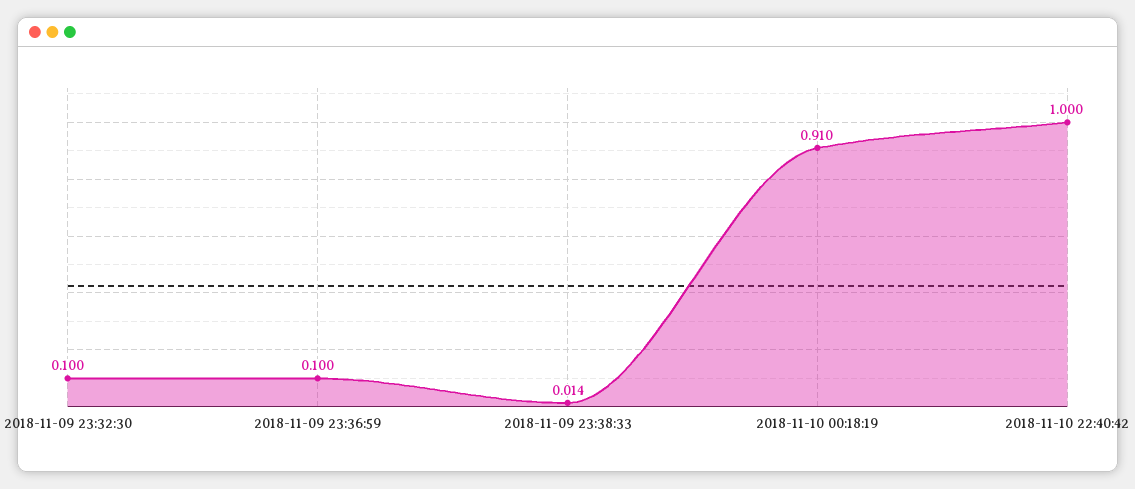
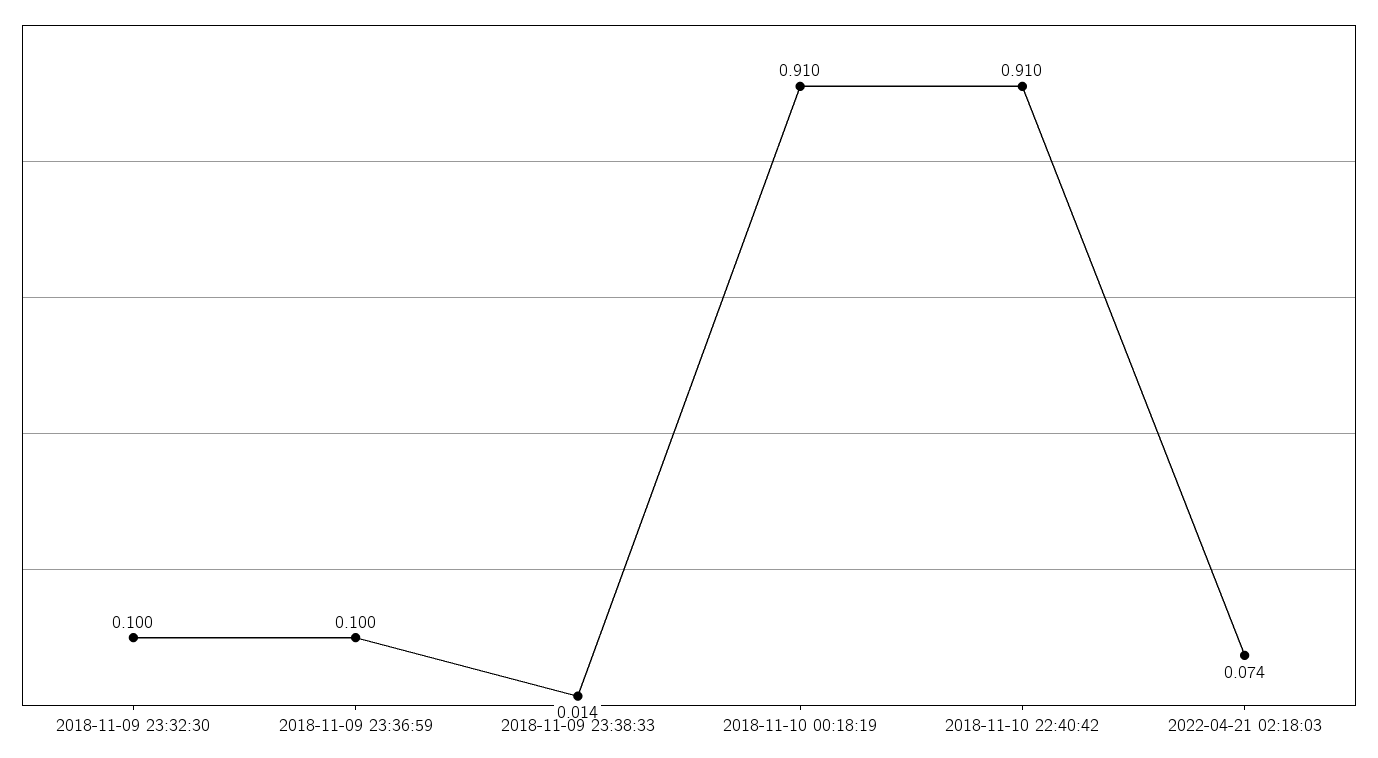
2018-11-10 22:40:42: 1 -> 0.91
2022-04-21 02:18:03: none -> 0.074

